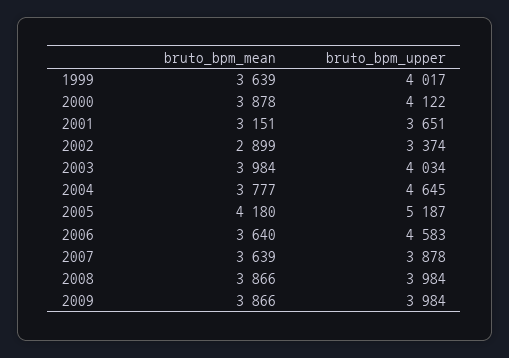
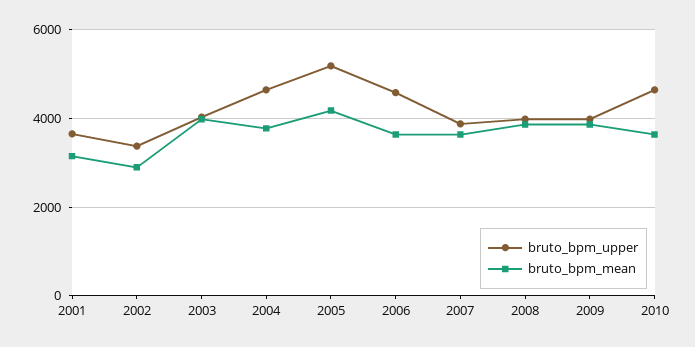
bruto_bpm_mean, 1999: 3639 -> none
bruto_bpm_upper, 1999: 4017 -> none
bruto_bpm_mean, 2000: 3878 -> none
bruto_bpm_upper, 2000: 4122 -> none
bruto_bpm_upper, 2010: none -> 4600
bruto_bpm_mean, 2010: none -> 3600

